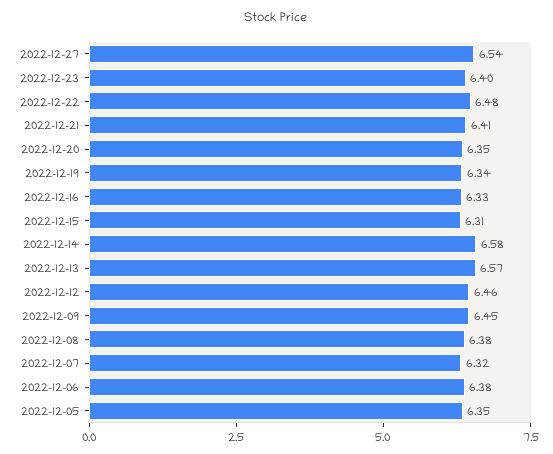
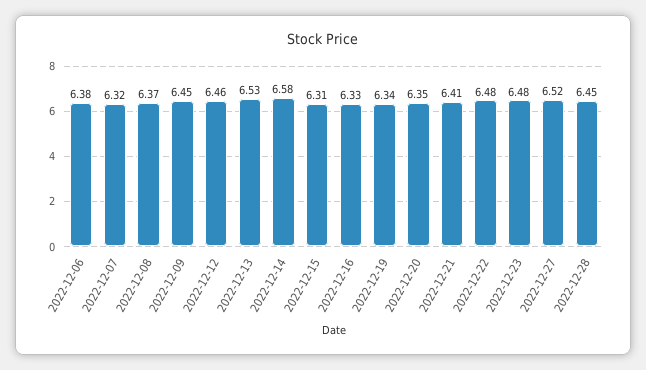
2022-12-27: 6.54 -> 6.52
2022-12-23: 6.4 -> 6.48
2022-12-13: 6.57 -> 6.53
2022-12-08: 6.38 -> 6.37
2022-12-05: 6.35 -> none
2022-12-28: none -> 6.45

